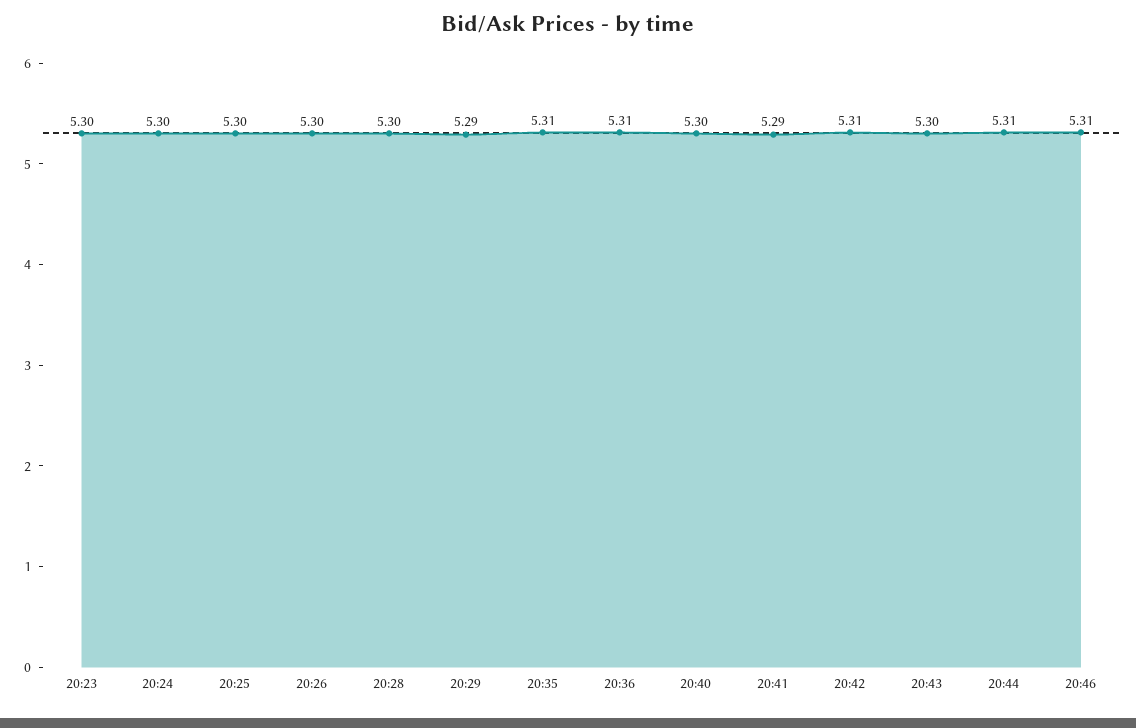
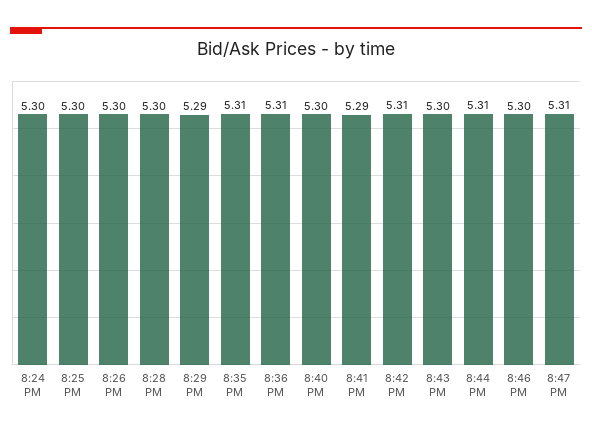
20:23: 5.3 -> none
20:46: 5.31 -> 5.3
8:47 PM: none -> 5.31

